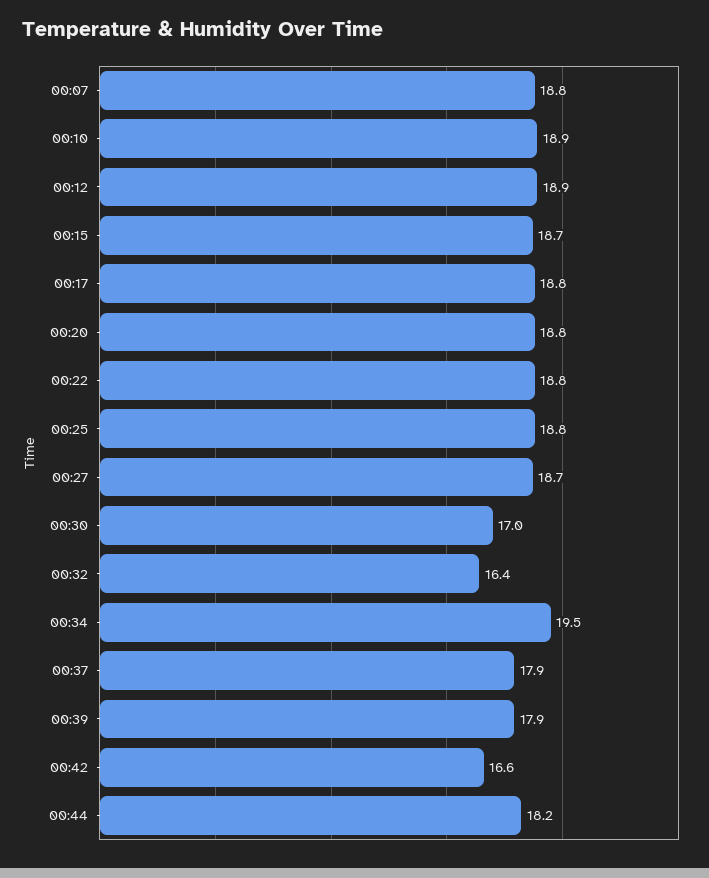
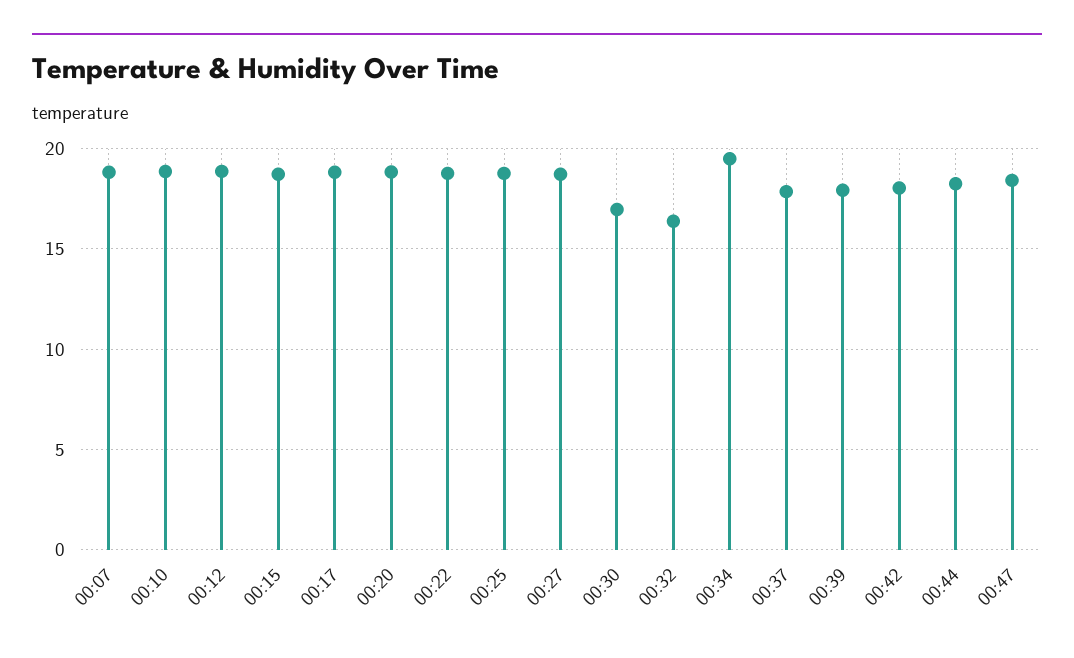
00:42: 16.6 -> 18
00:47: none -> 18.5

